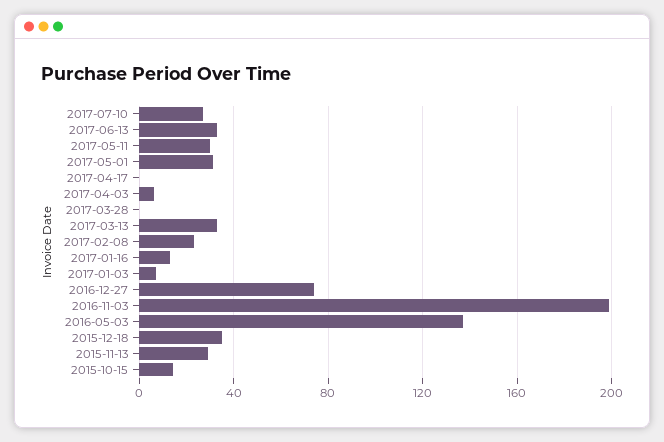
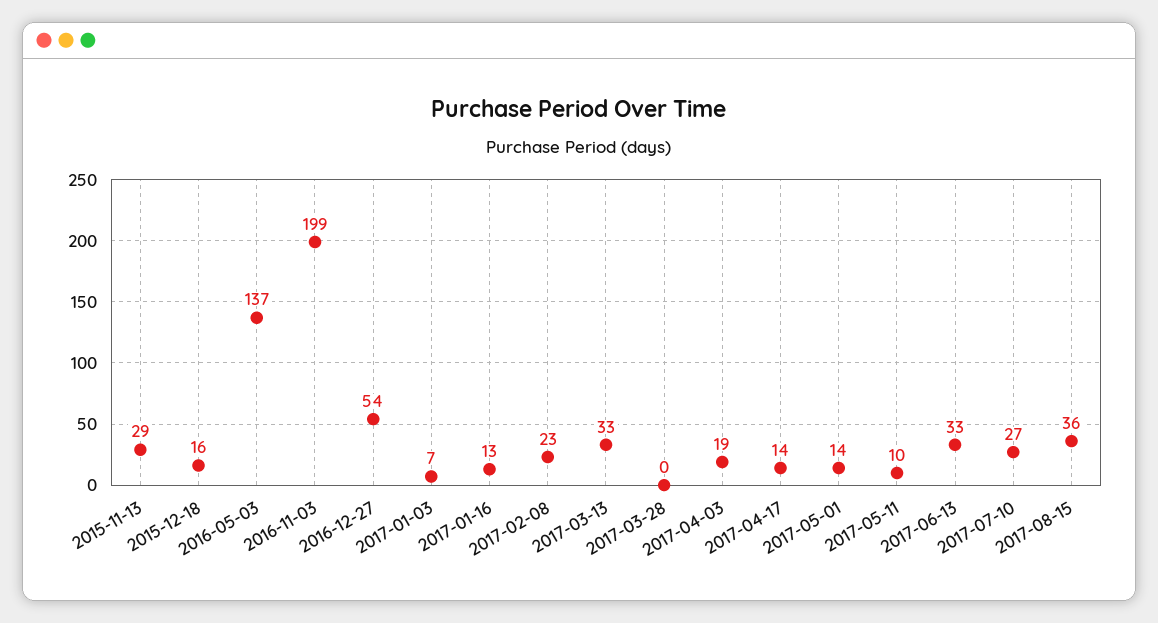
2017-05-11: 30 -> 10
2017-05-01: 30 -> 14
2017-04-17: 0 -> 14
2017-04-03: 5 -> 19
2016-12-27: 75 -> 54
2015-12-18: 35 -> 16
2015-10-15: 15 -> none
2017-08-15: none -> 36

